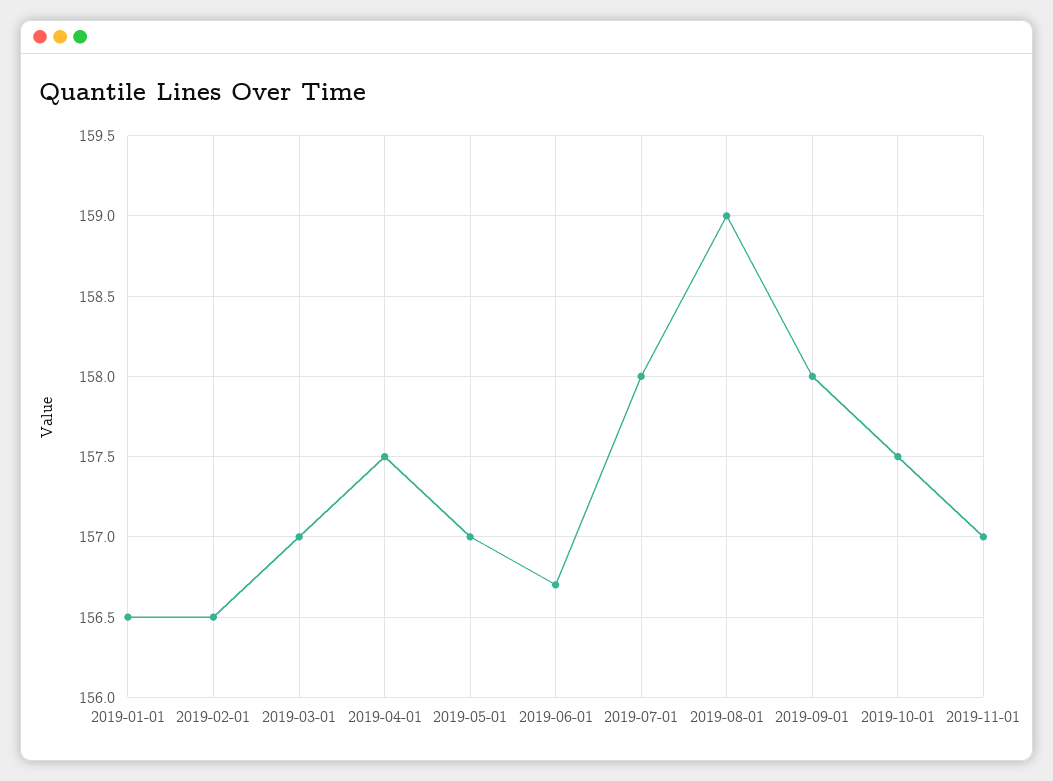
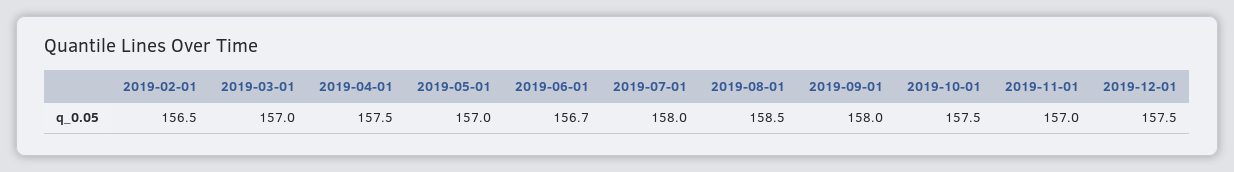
2019-01-01: 156.5 -> none
2019-08-01: 159 -> 158.5
2019-12-01: none -> 157.5

